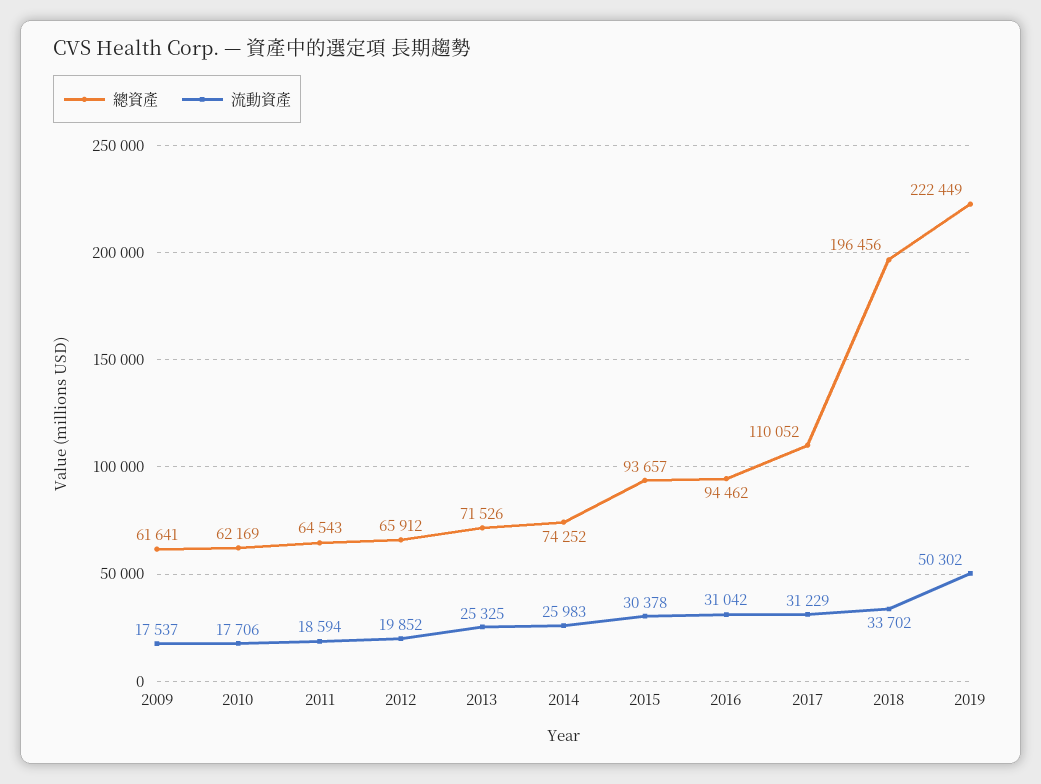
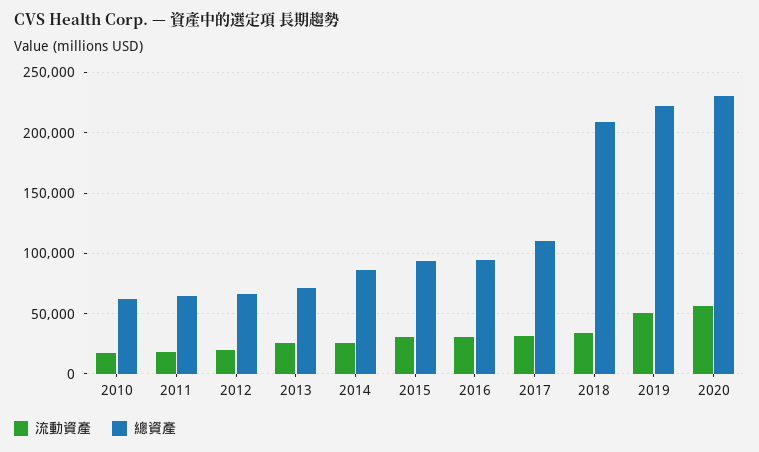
總資產, 2009: 61641 -> none
流動資產, 2009: 17537 -> none
總資產, 2014: 74252 -> 85000
總資產, 2018: 196456 -> 210000
流動資產, 2020: none -> 55000
總資產, 2020: none -> 230000

